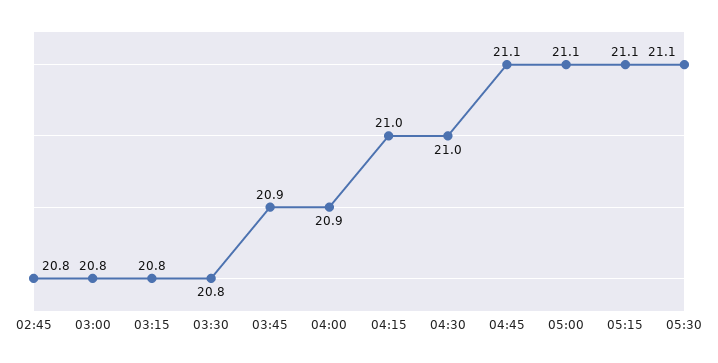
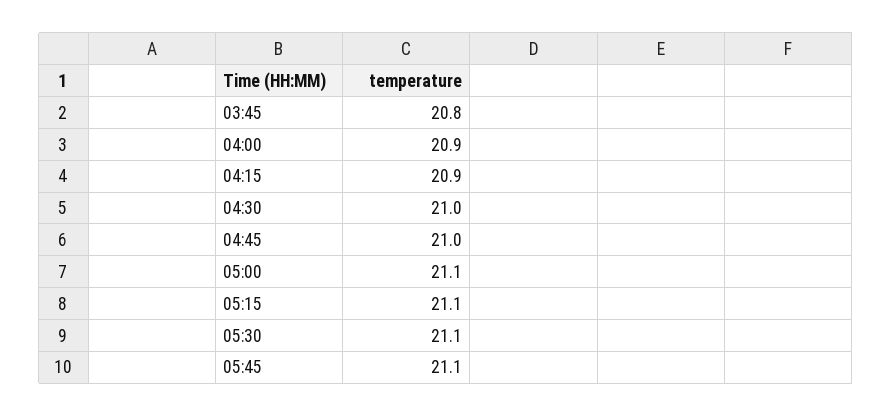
02:45: 20.8 -> none
03:00: 20.8 -> none
03:15: 20.8 -> none
03:30: 20.8 -> none
03:45: 20.9 -> 20.8
04:15: 21 -> 20.9
04:45: 21.1 -> 21
05:45: none -> 21.1

